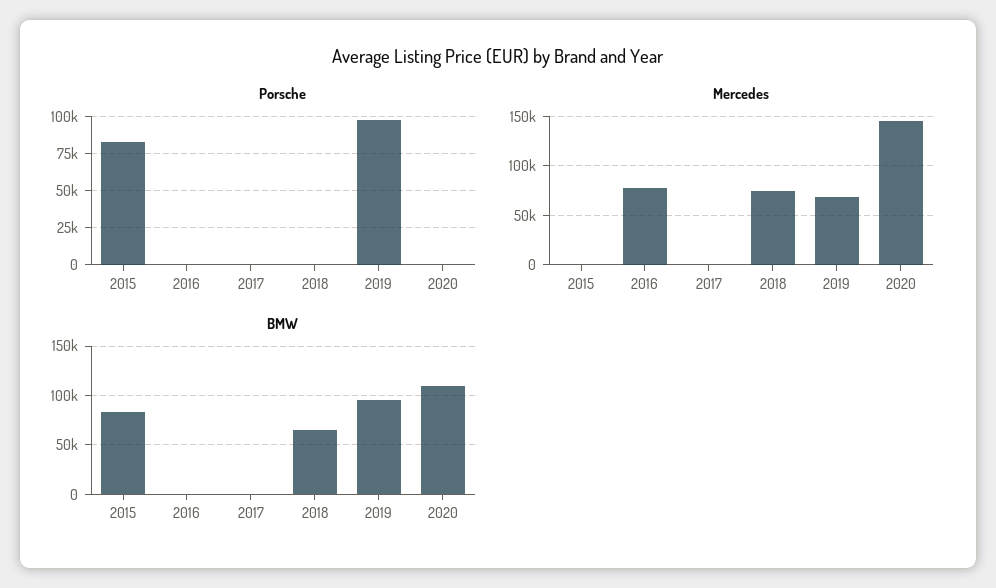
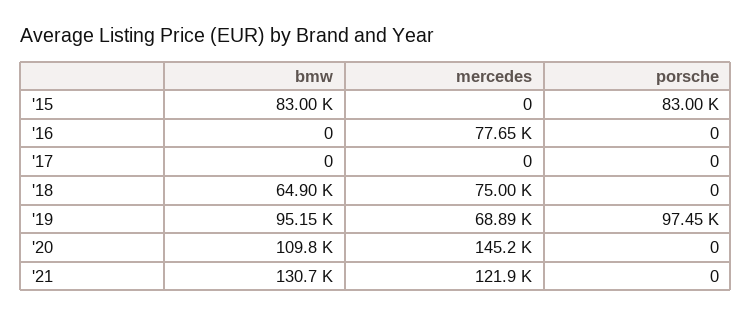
BMW, '21: none -> 130700
Mercedes, '21: none -> 121900
Porsche, '21: none -> 0

